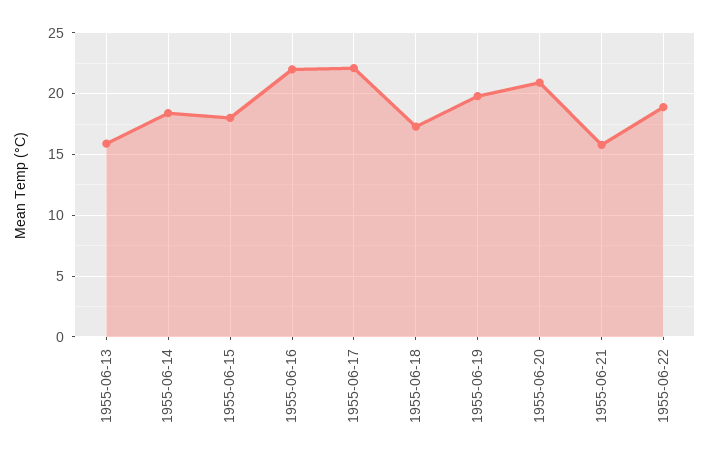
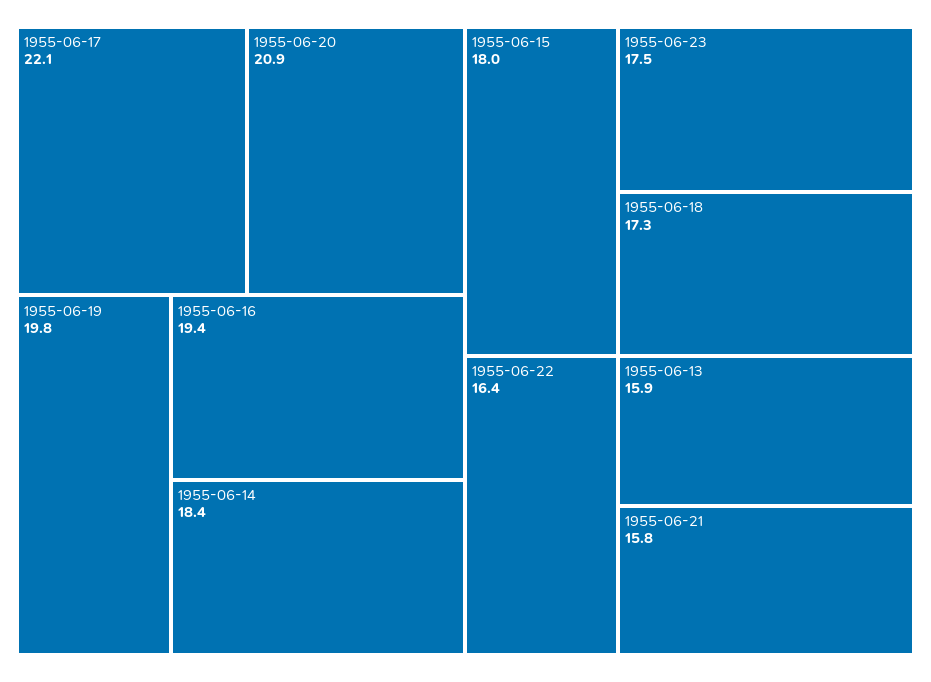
1955-06-16: 22 -> 19.4
1955-06-22: 19 -> 16.4
1955-06-23: none -> 17.5

